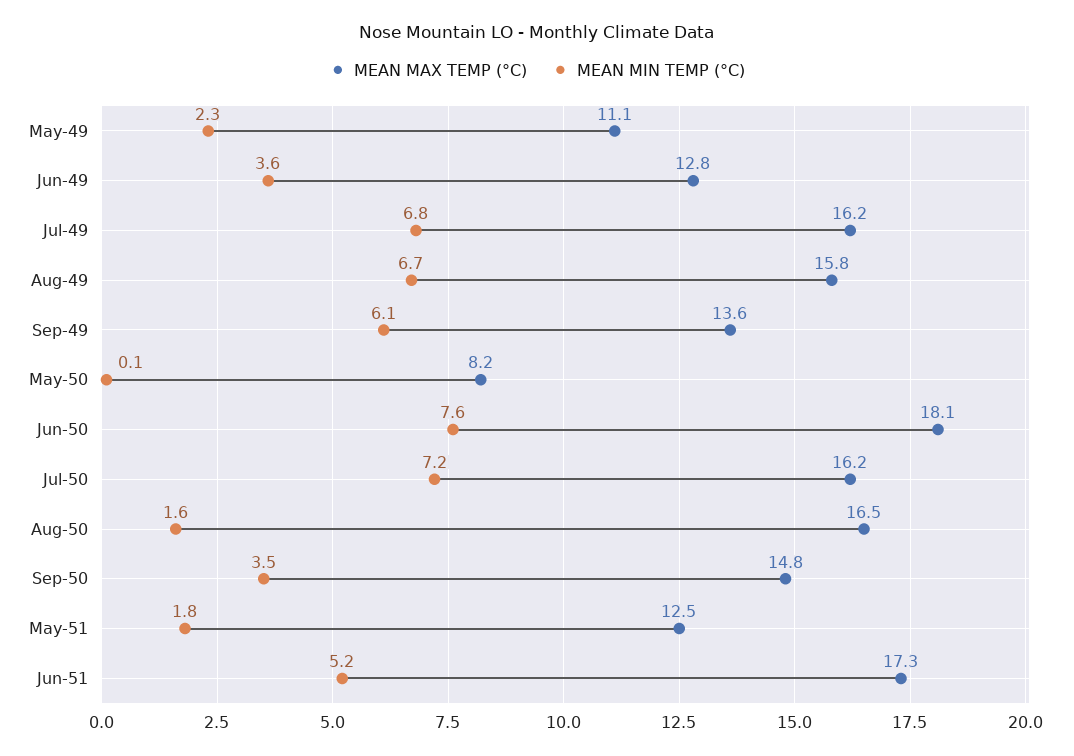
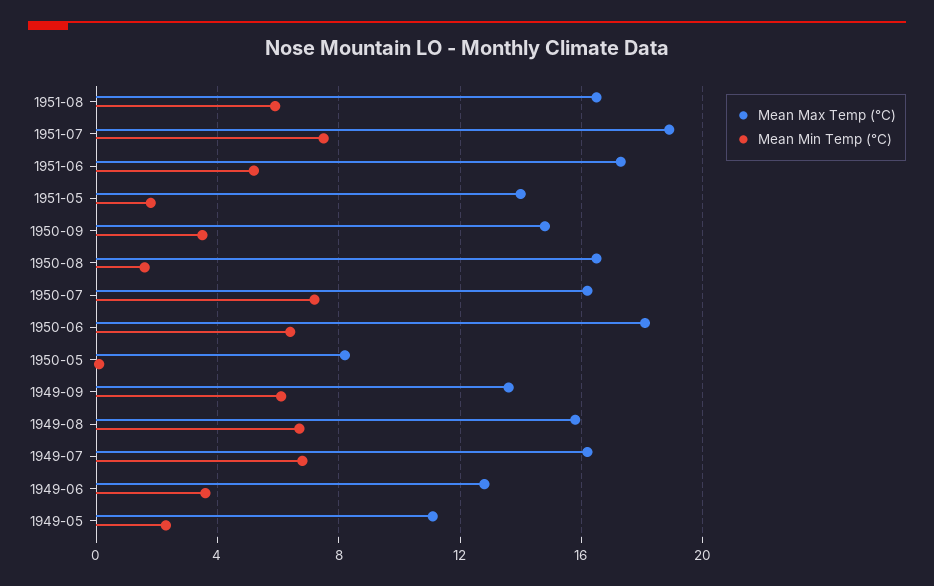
MEAN MIN TEMP (°C), Jun-50: 7.6 -> 6.5
MEAN MAX TEMP (°C), May-51: 12.5 -> 14
MEAN MAX TEMP (°C), 1951-08: none -> 16.5
MEAN MIN TEMP (°C), 1951-08: none -> 6
MEAN MAX TEMP (°C), 1951-07: none -> 19
MEAN MIN TEMP (°C), 1951-07: none -> 7.5

